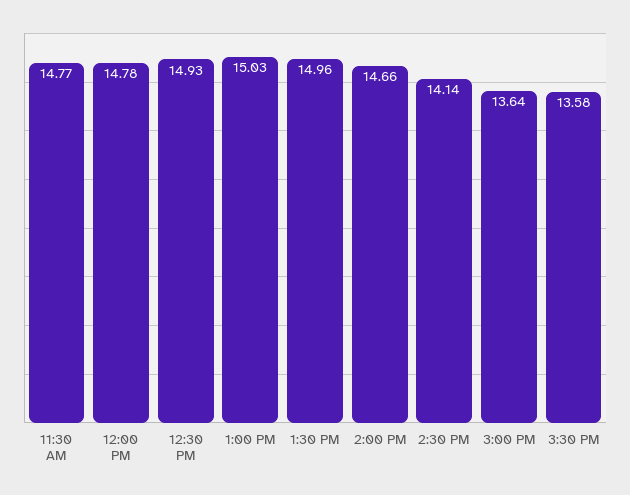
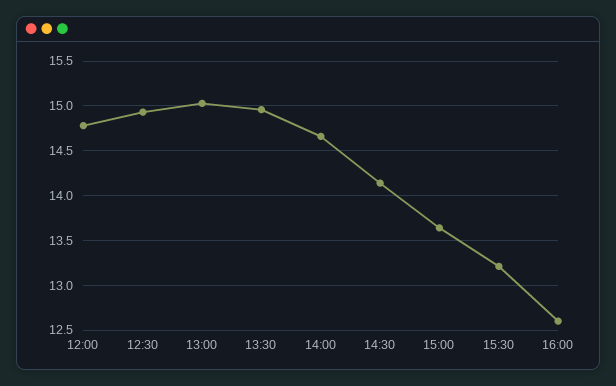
11:30 AM: 14.77 -> none
3:30 PM: 13.58 -> 13.2
16:00: none -> 12.6

